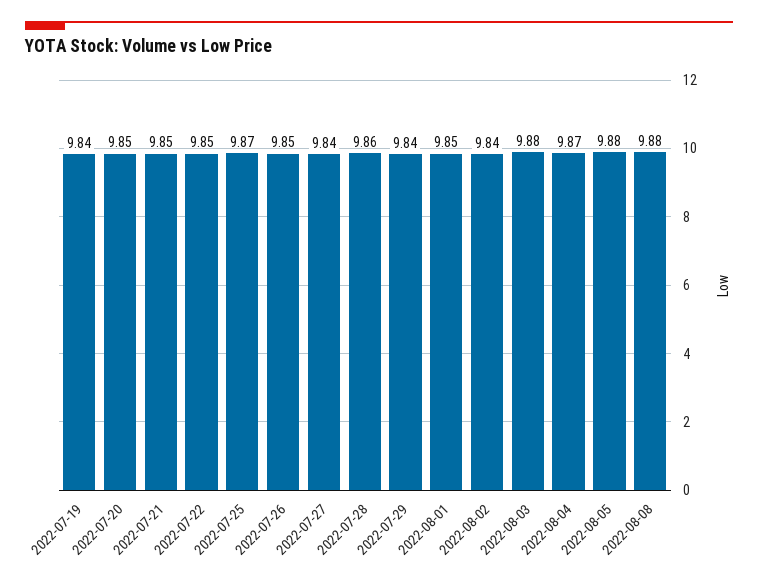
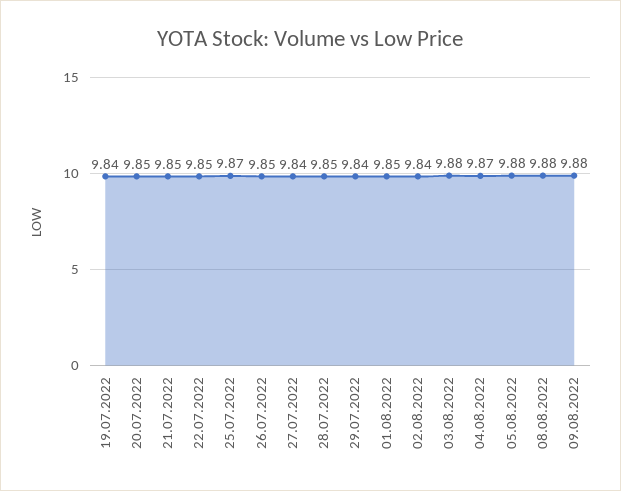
2022-07-28: 9.86 -> 9.85
09.08.2022: none -> 9.88

